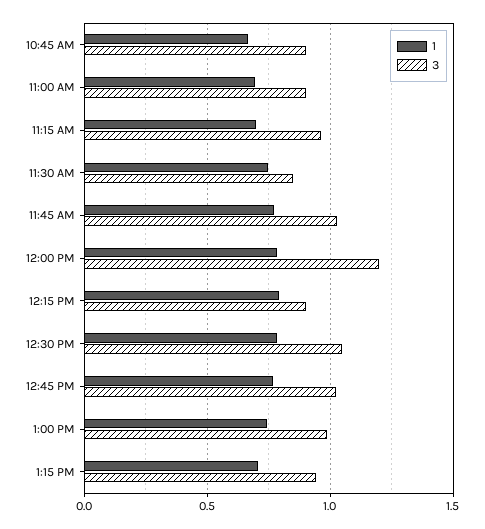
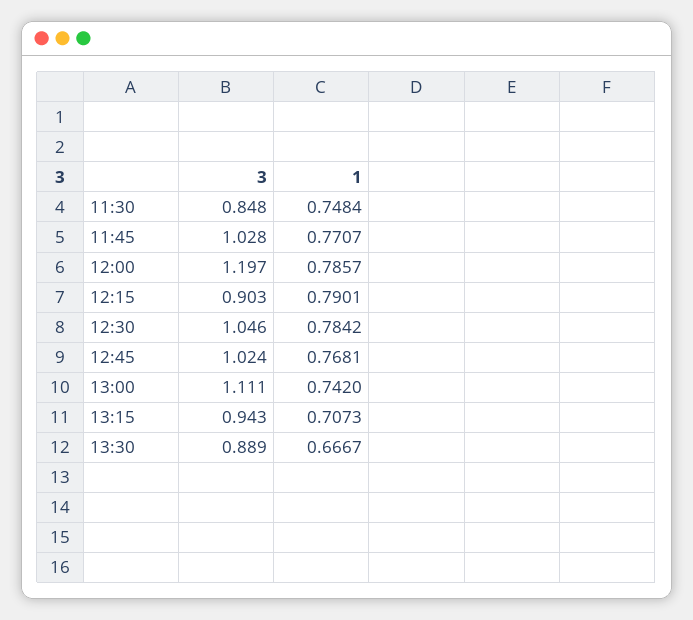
1, 10:45 AM: 0.65 -> none
3, 10:45 AM: 0.9 -> none
1, 11:00 AM: 0.7 -> none
3, 11:00 AM: 0.9 -> none
1, 11:15 AM: 0.7 -> none
3, 11:15 AM: 0.95 -> none
3, 1:00 PM: 1 -> 1.111
3, 13:30: none -> 0.889
1, 13:30: none -> 0.6667

